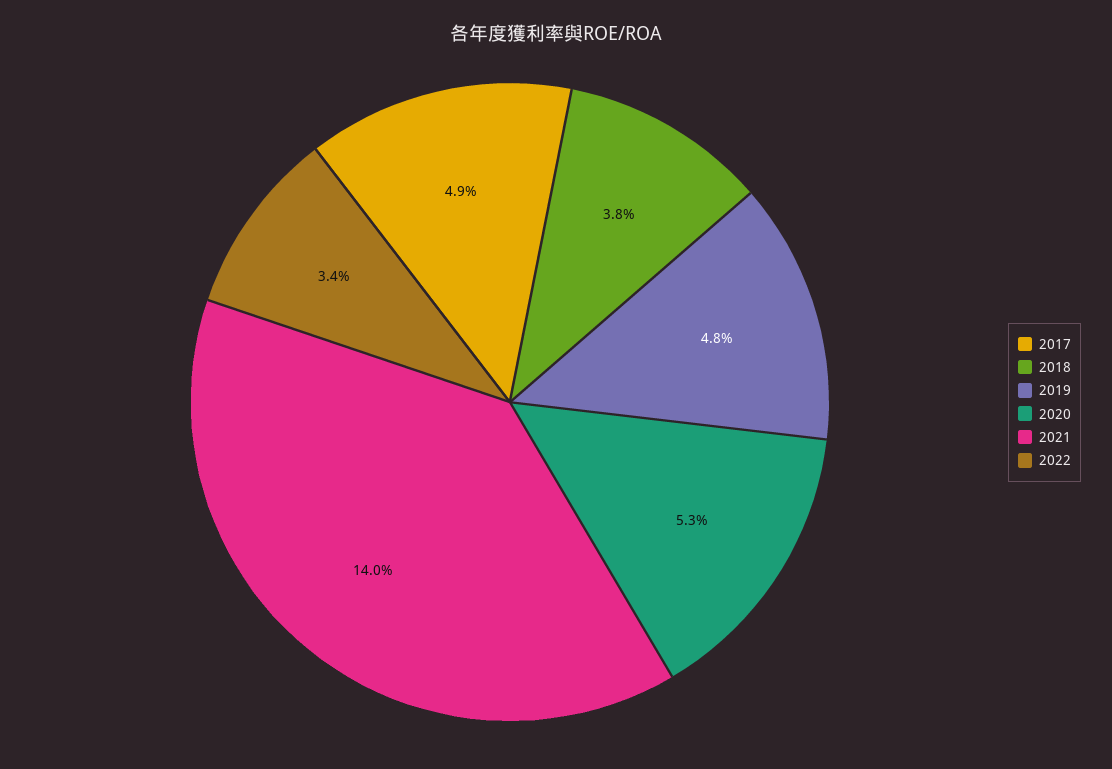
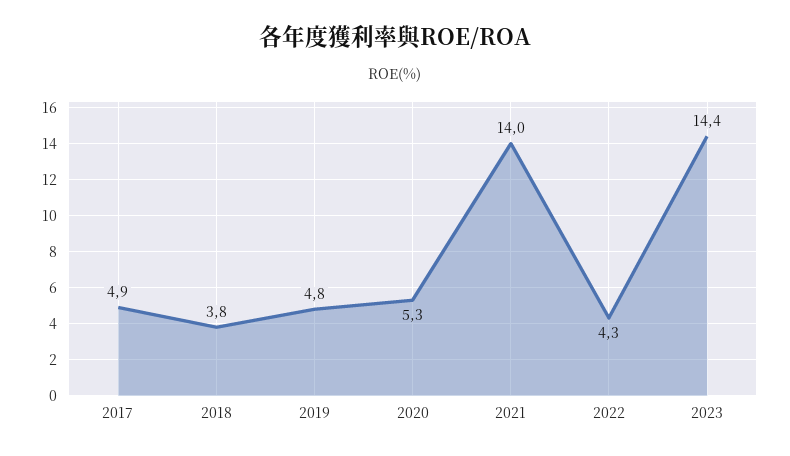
2022: 3.4 -> 4.3
2023: none -> 14.4

